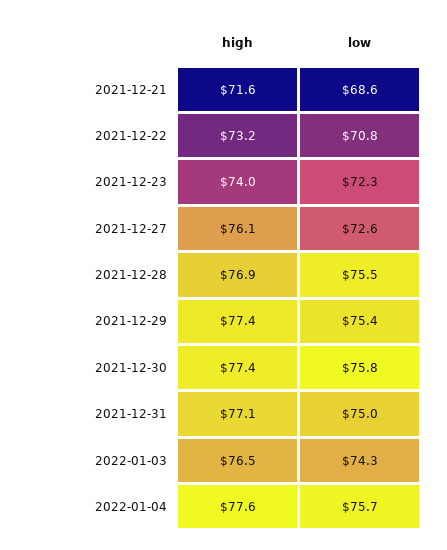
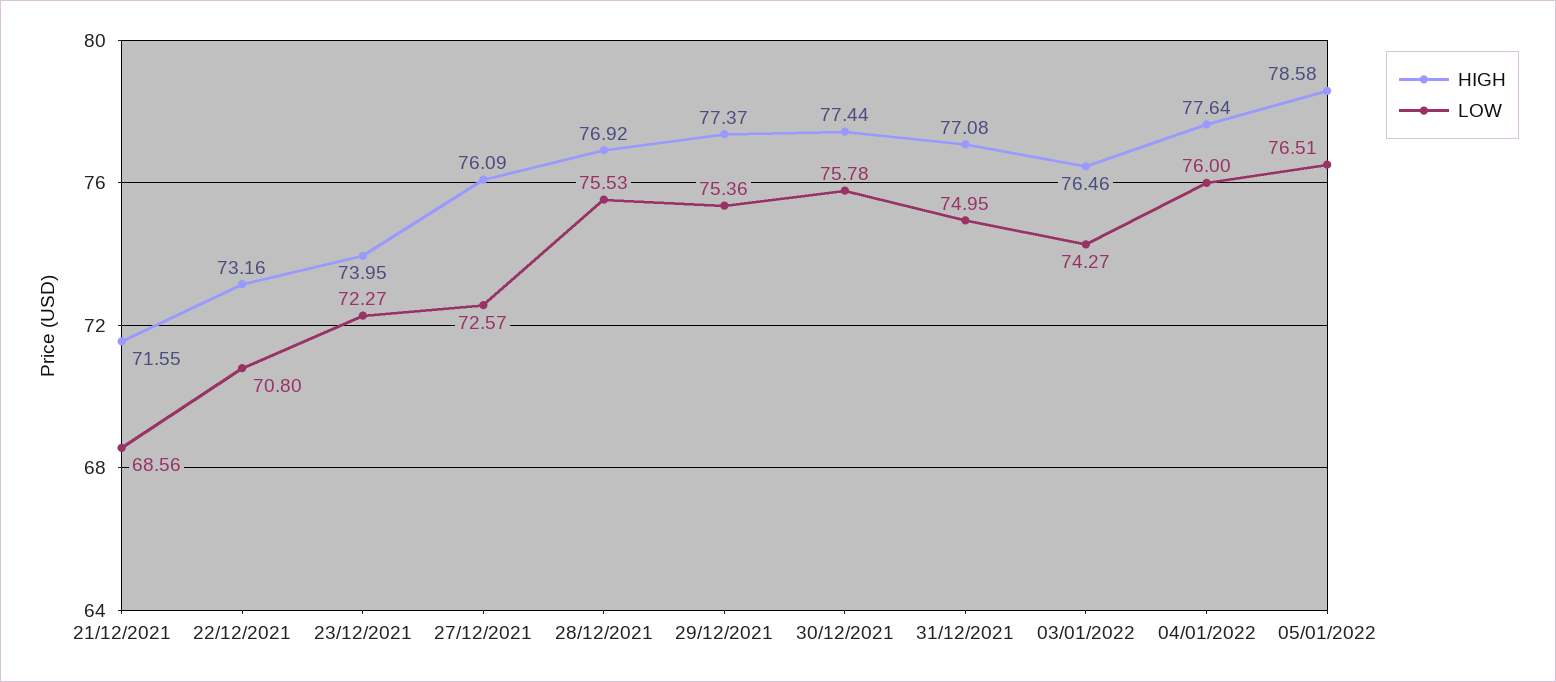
low, 2022-01-04: 75.7 -> 76
high, 05/01/2022: none -> 78.58
low, 05/01/2022: none -> 76.51

